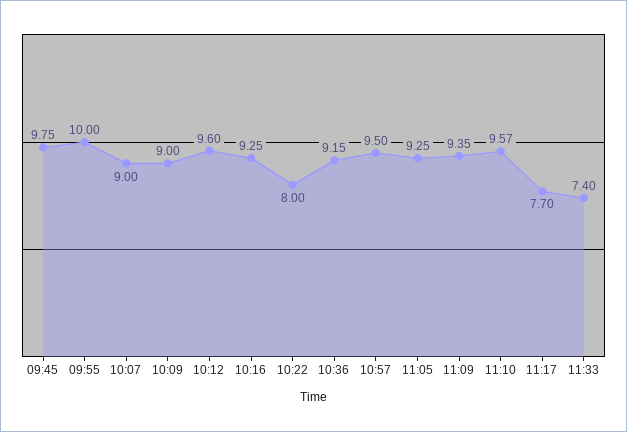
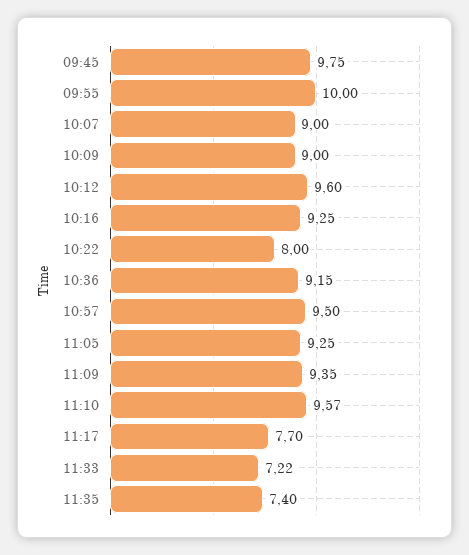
11:33: 7.4 -> 7.22
11:35: none -> 7.4

